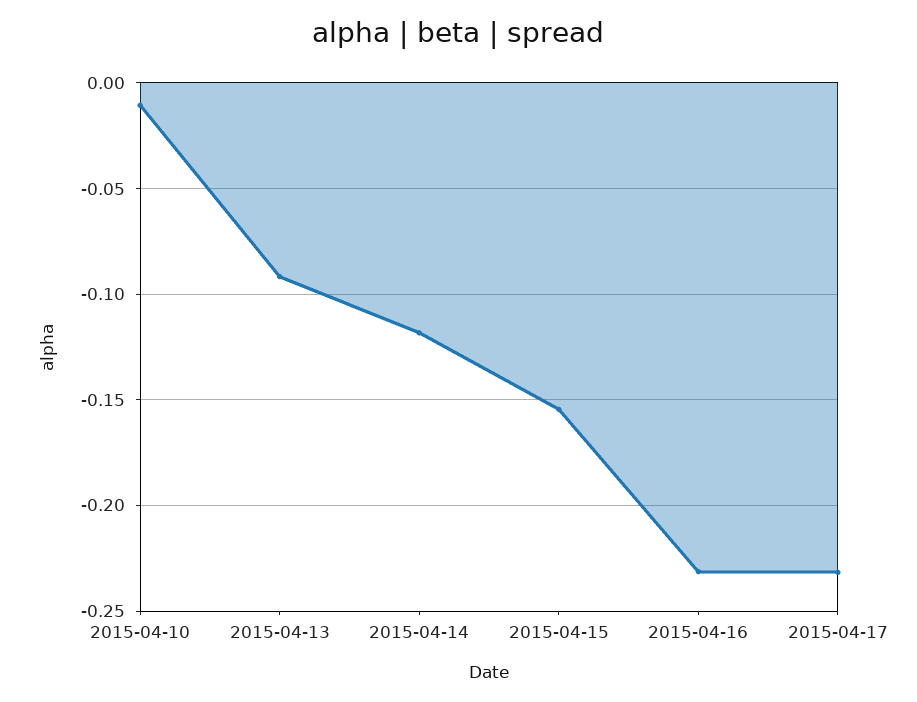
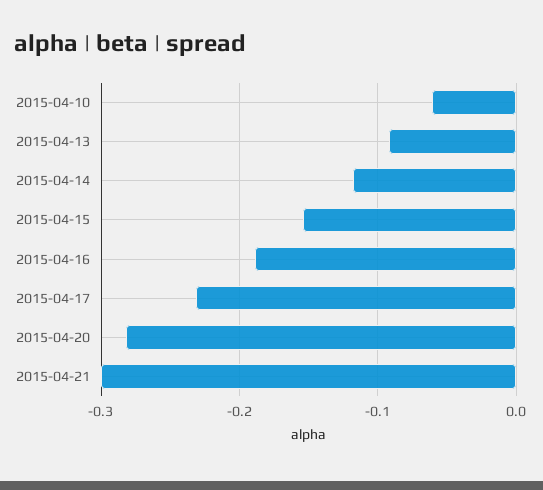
2015-04-10: -0.01 -> -0.06
2015-04-16: -0.23 -> -0.19
2015-04-20: none -> -0.28
2015-04-21: none -> -0.3

